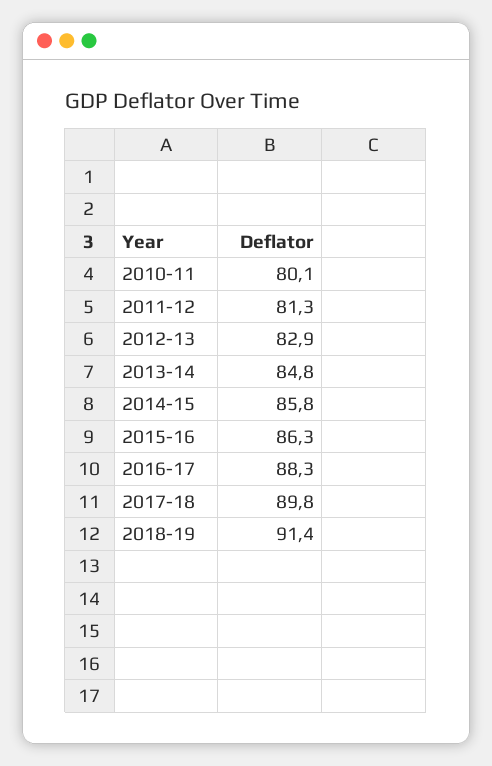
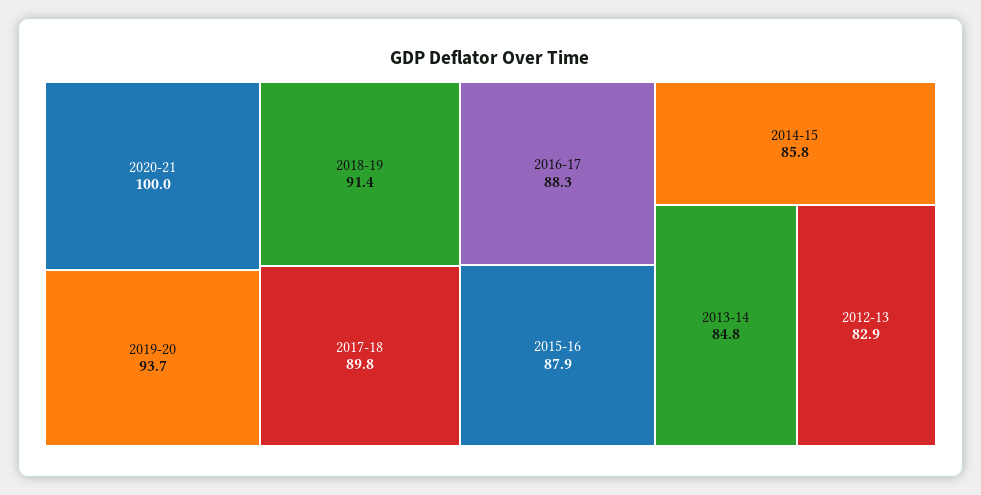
2010-11: 80.1 -> none
2011-12: 81.3 -> none
2015-16: 86.3 -> 87.9
2020-21: none -> 100
2019-20: none -> 93.7

